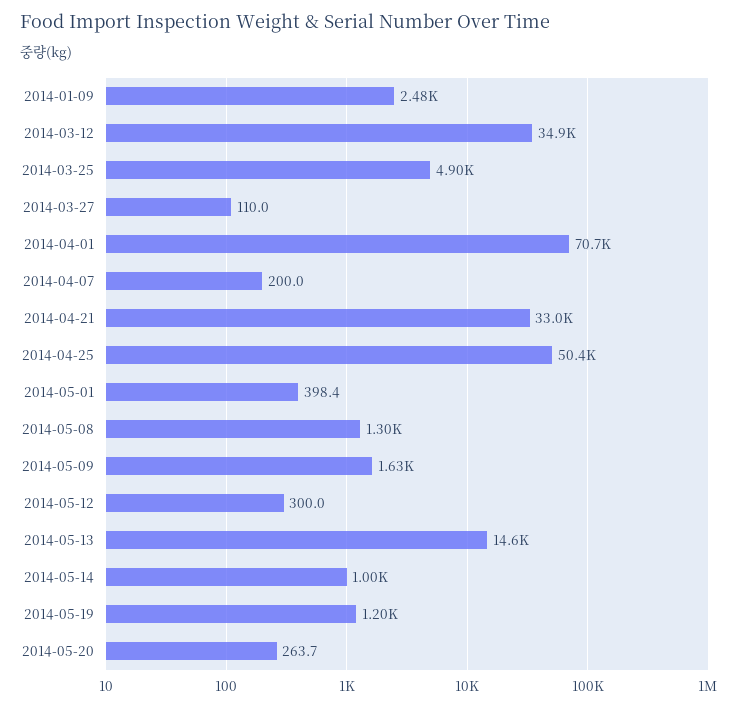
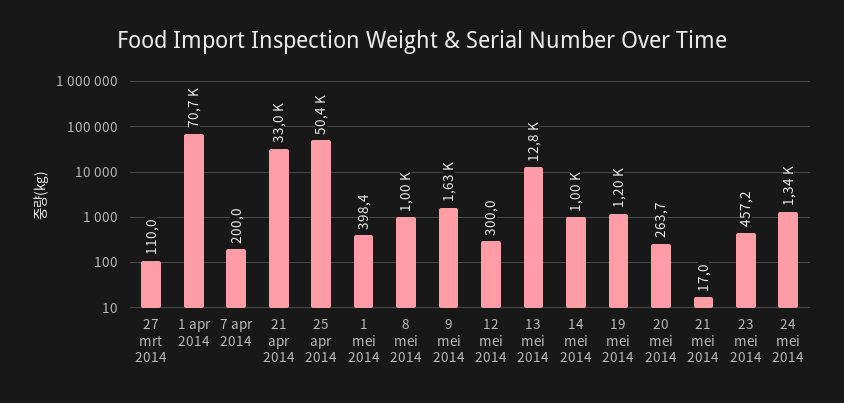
2014-01-09: 2480 -> none
2014-03-12: 34900 -> none
2014-03-25: 4900 -> none
2014-05-08: 1300 -> 1000
2014-05-13: 14600 -> 12800
21 mei 2014: none -> 17
23 mei 2014: none -> 457.2
24 mei 2014: none -> 1340

